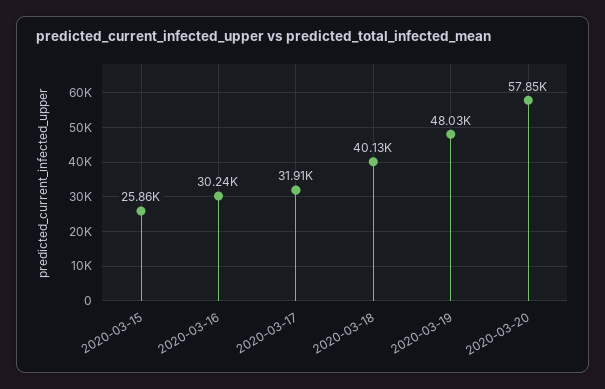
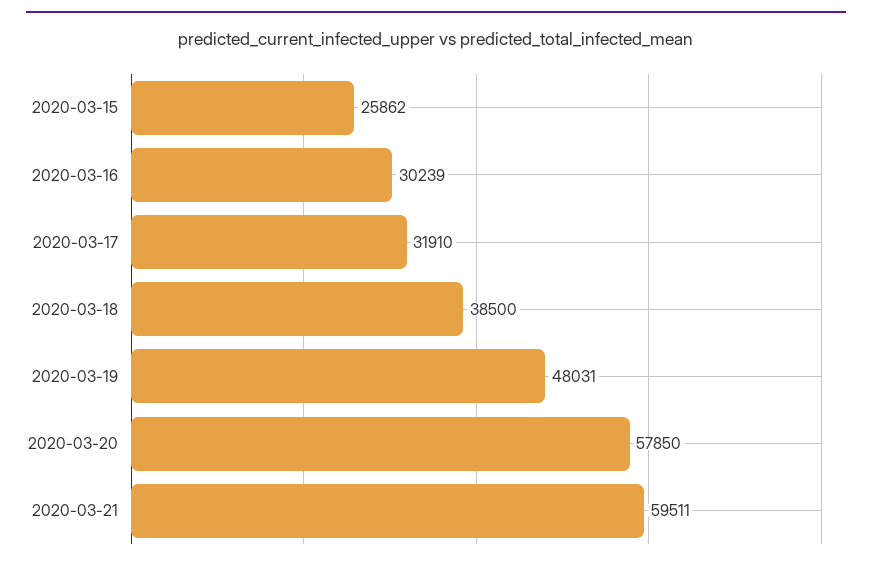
2020-03-18: 40130 -> 38500
2020-03-21: none -> 59511

